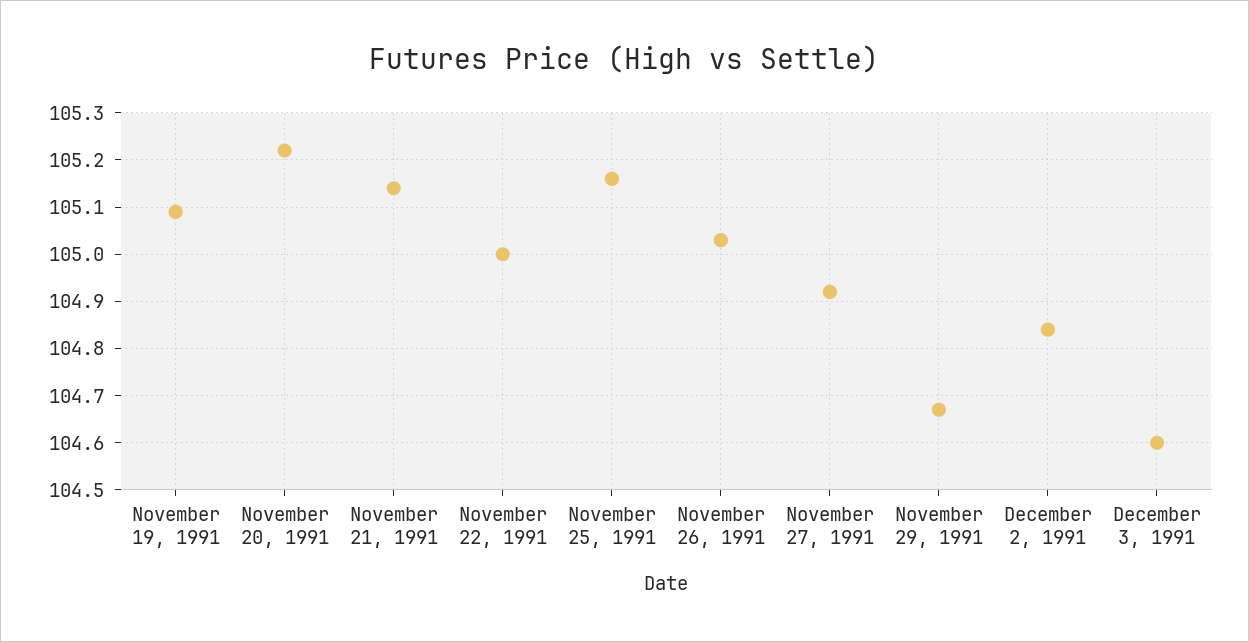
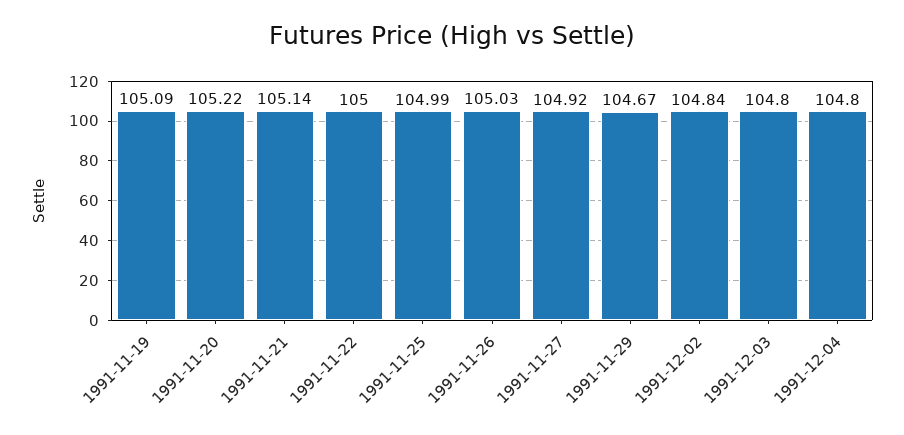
November 25, 1991: 105.15 -> 104.99
December 3, 1991: 104.6 -> 104.8
1991-12-04: none -> 104.8

